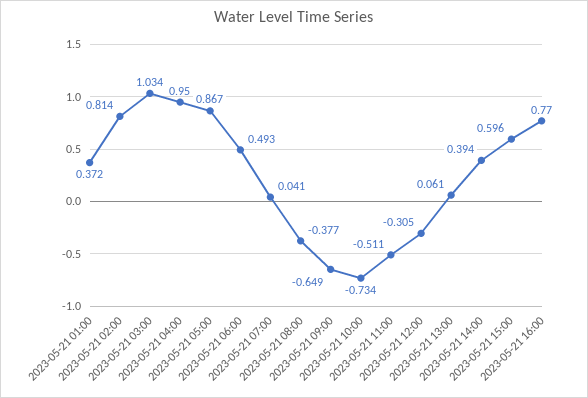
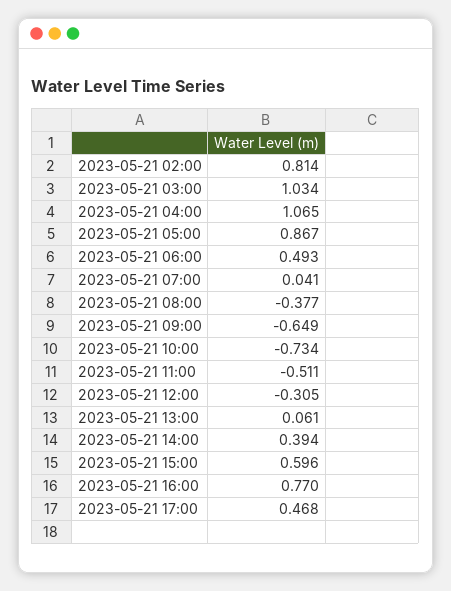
2023-05-21 01:00: 0.372 -> none
2023-05-21 04:00: 0.95 -> 1.065
2023-05-21 17:00: none -> 0.468

